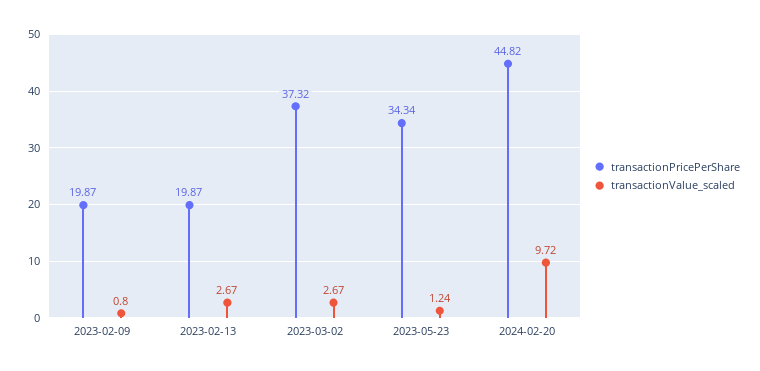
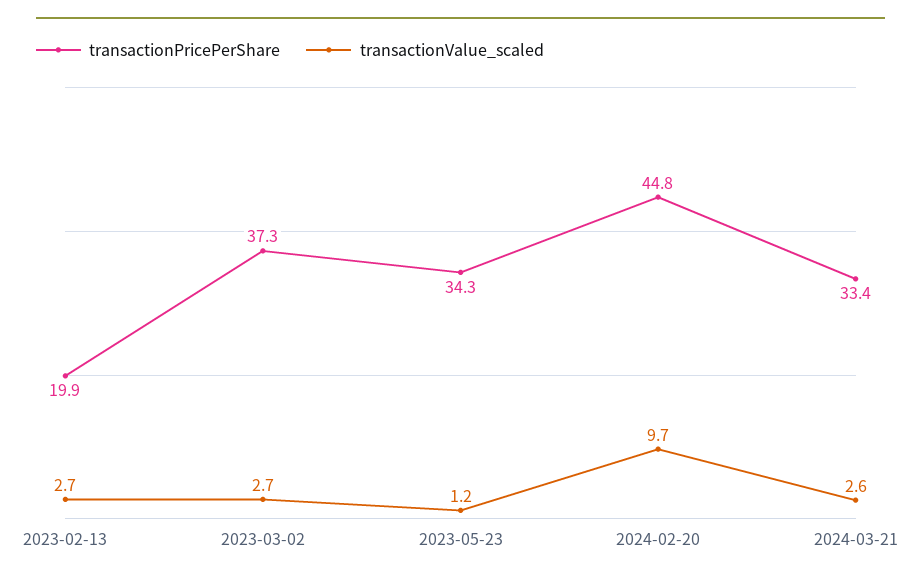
transactionPricePerShare, 2023-02-09: 19.87 -> none
transactionValue_scaled, 2023-02-09: 0.8 -> none
transactionPricePerShare, 2024-03-21: none -> 33.4
transactionValue_scaled, 2024-03-21: none -> 2.6

